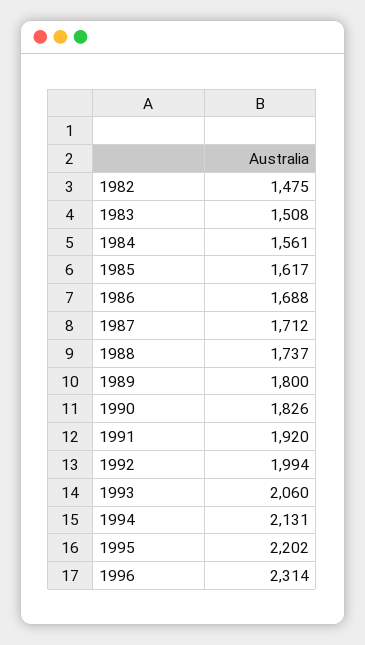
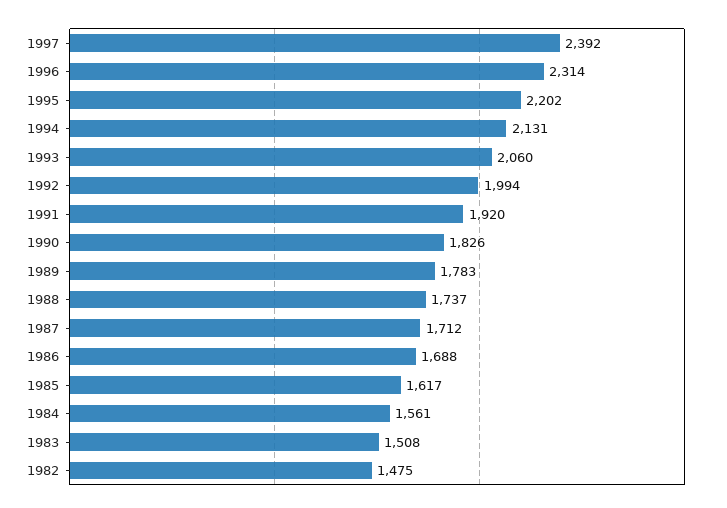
1989: 1800 -> 1783
1997: none -> 2392

